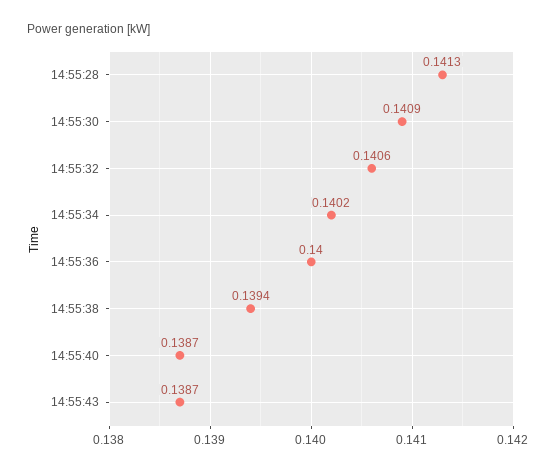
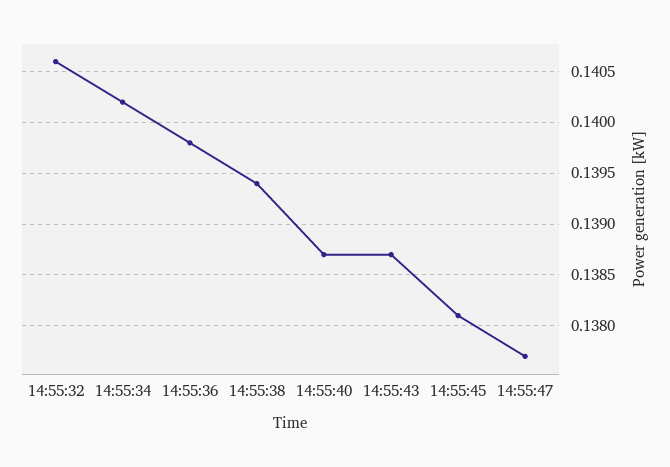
14:55:28: 0.1413 -> none
14:55:30: 0.1409 -> none
14:55:36: 0.14 -> 0.1398
14:55:45: none -> 0.1381
14:55:47: none -> 0.1377

